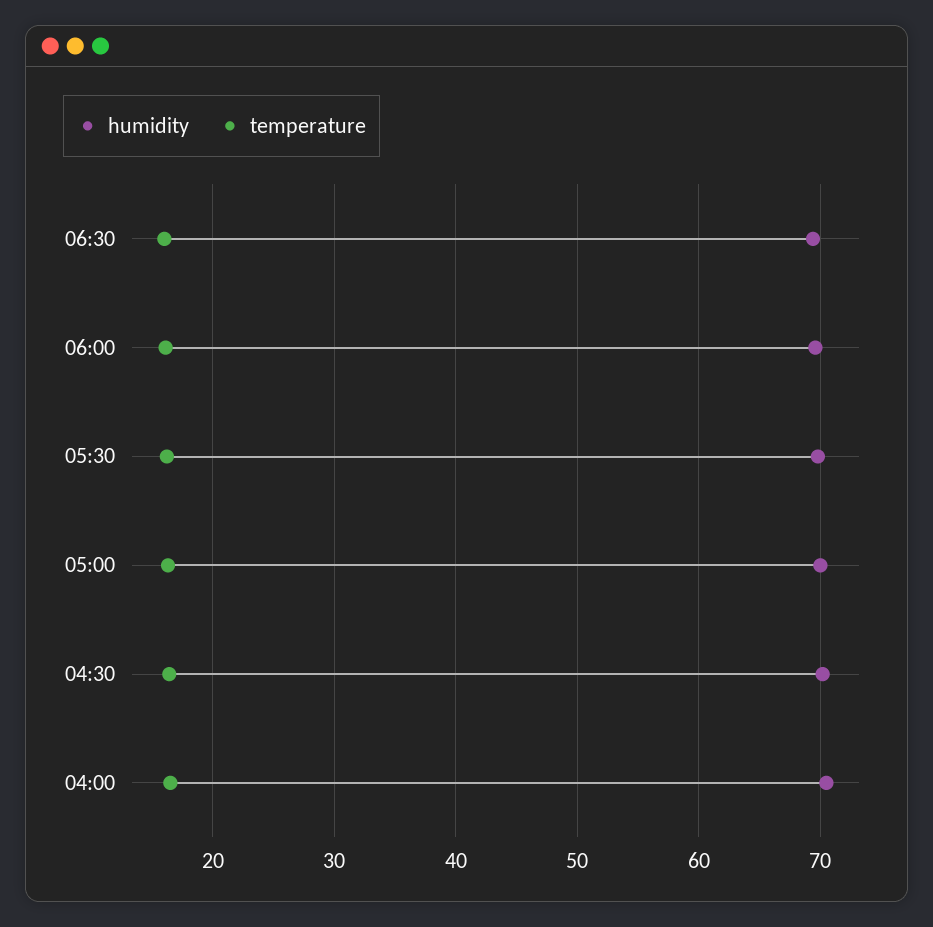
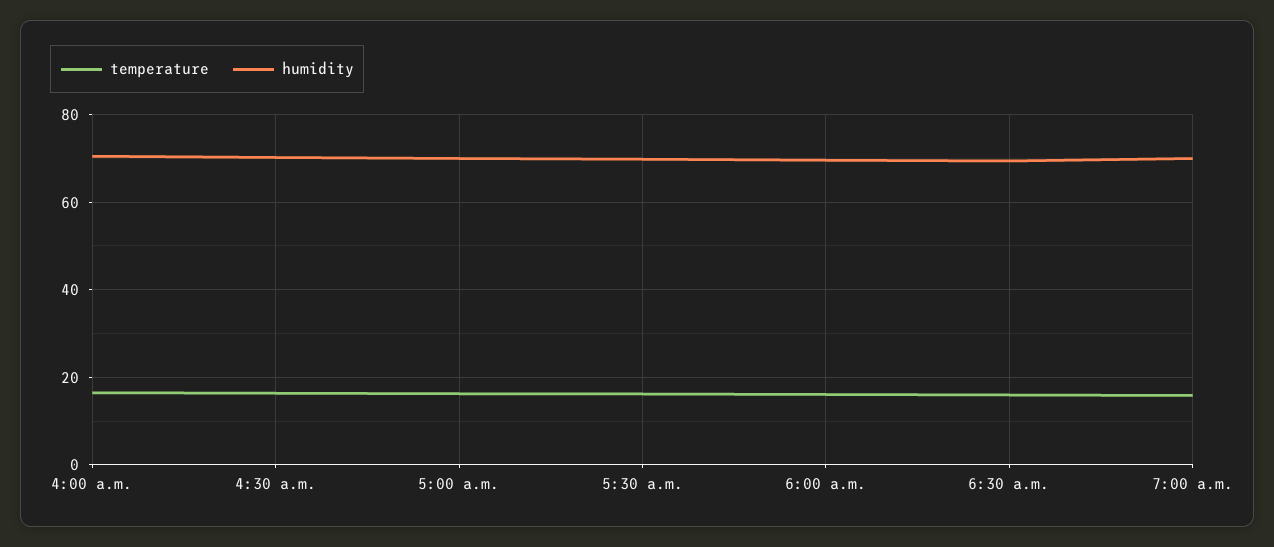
temperature, 7:00 a.m.: none -> 16
humidity, 7:00 a.m.: none -> 70

